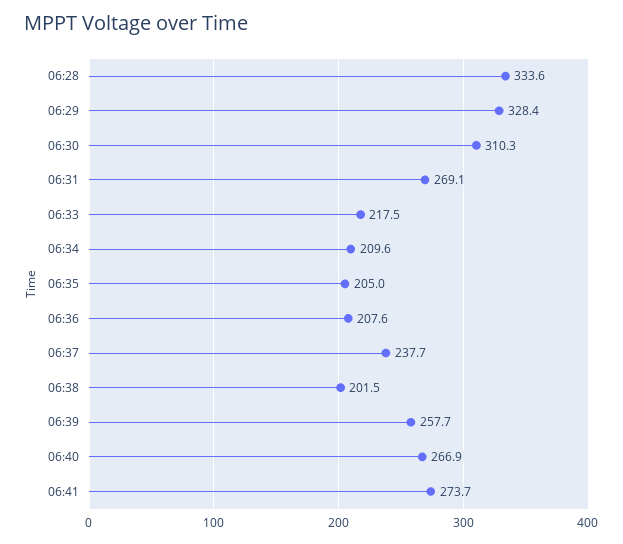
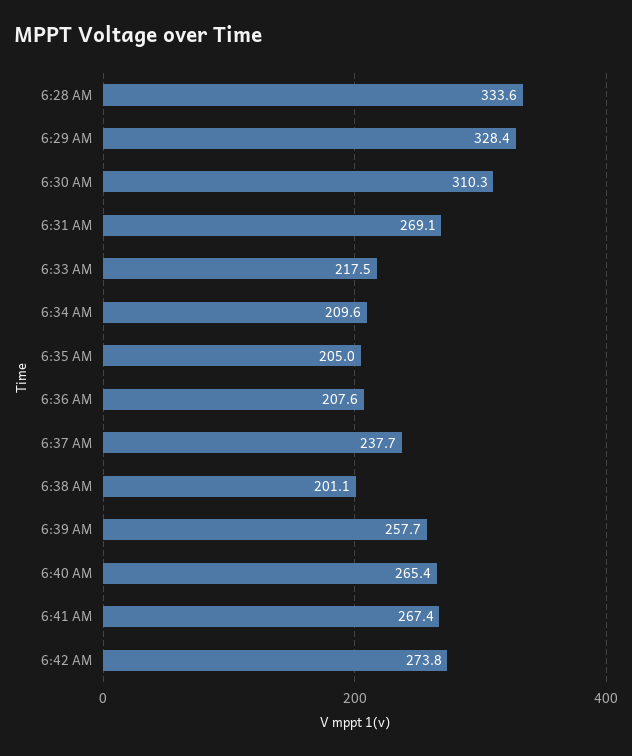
06:38: 201.5 -> 201.1
06:40: 266.9 -> 265.4
06:41: 273.7 -> 267.4
6:42 AM: none -> 273.8

